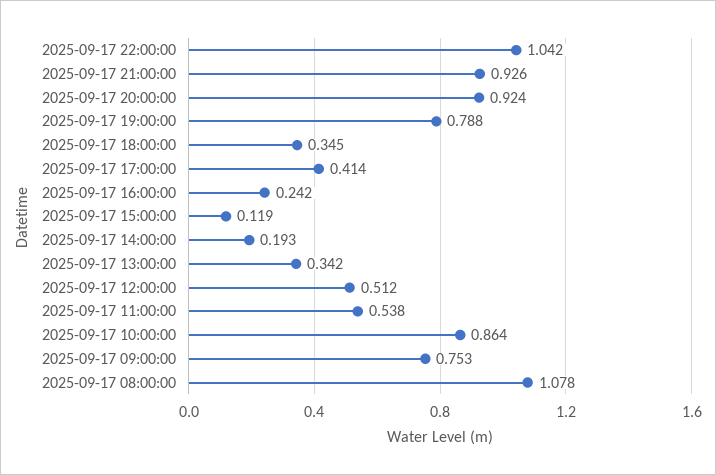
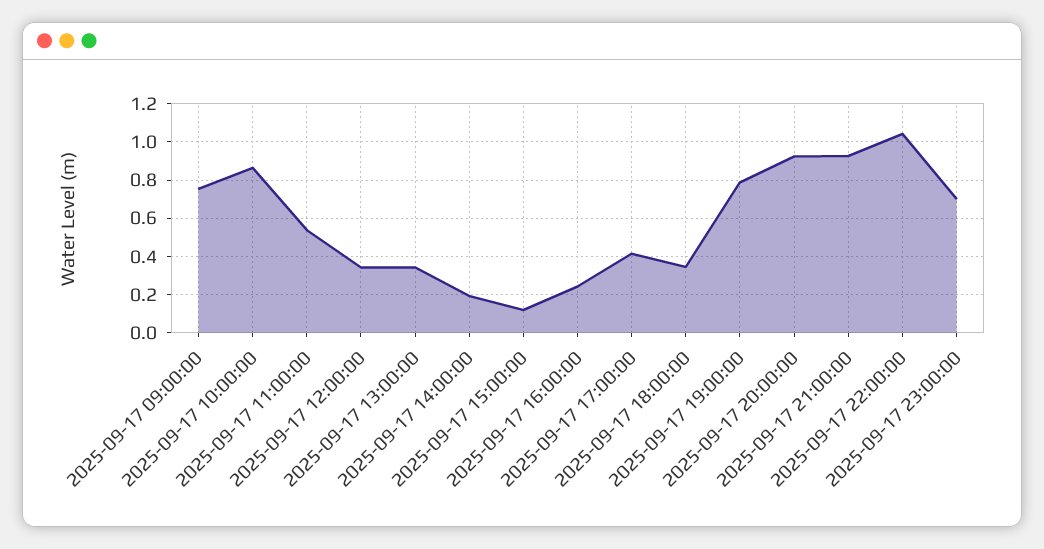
2025-09-17 12:00:00: 0.512 -> 0.35
2025-09-17 08:00:00: 1.078 -> none
2025-09-17 23:00:00: none -> 0.7

